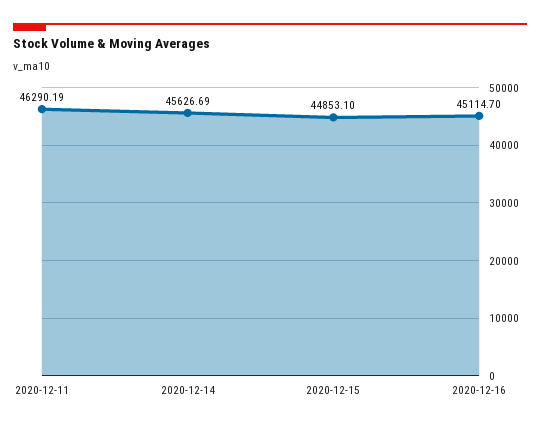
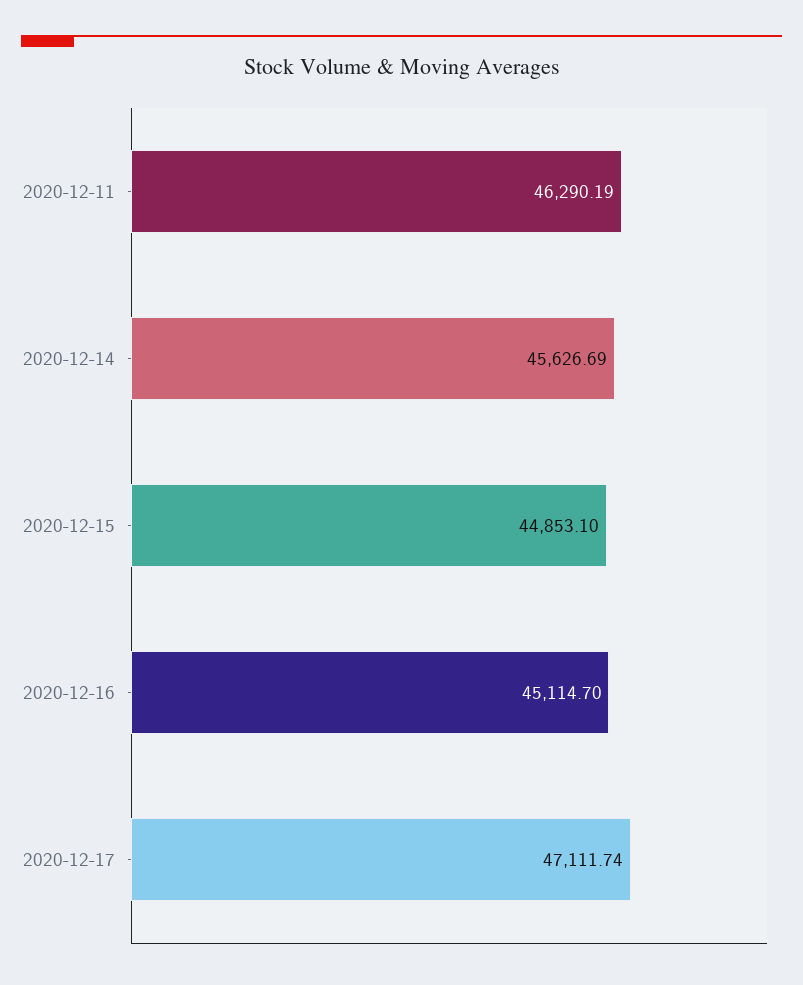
2020-12-17: none -> 47111.74

